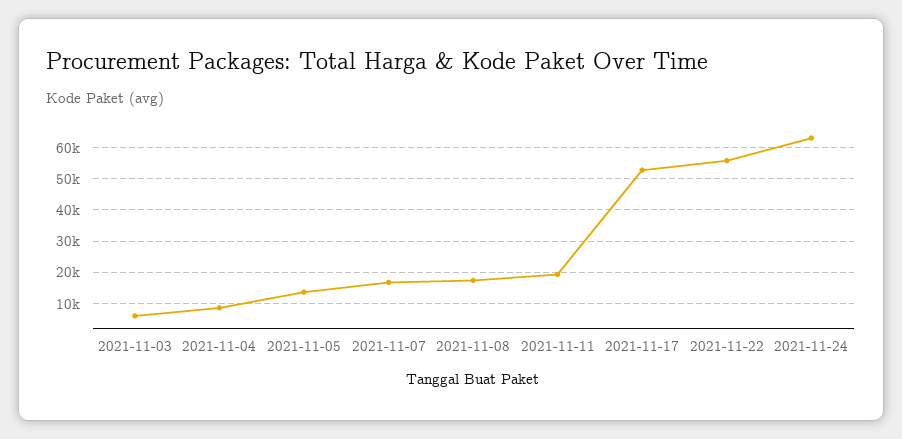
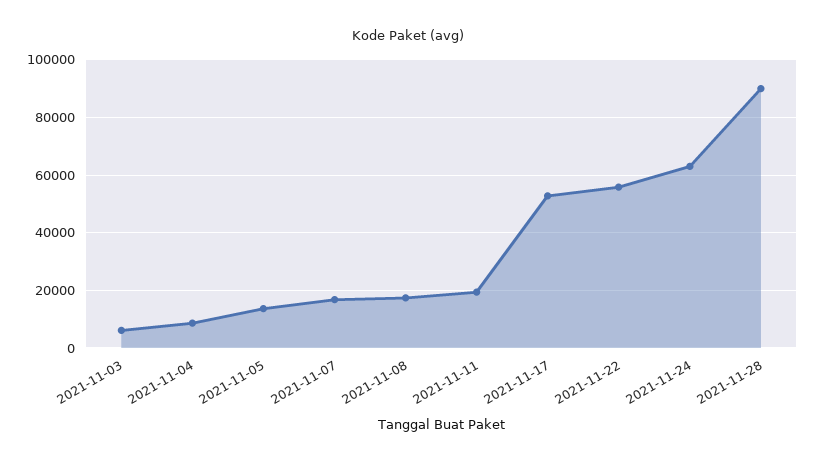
2021-11-28: none -> 90000

